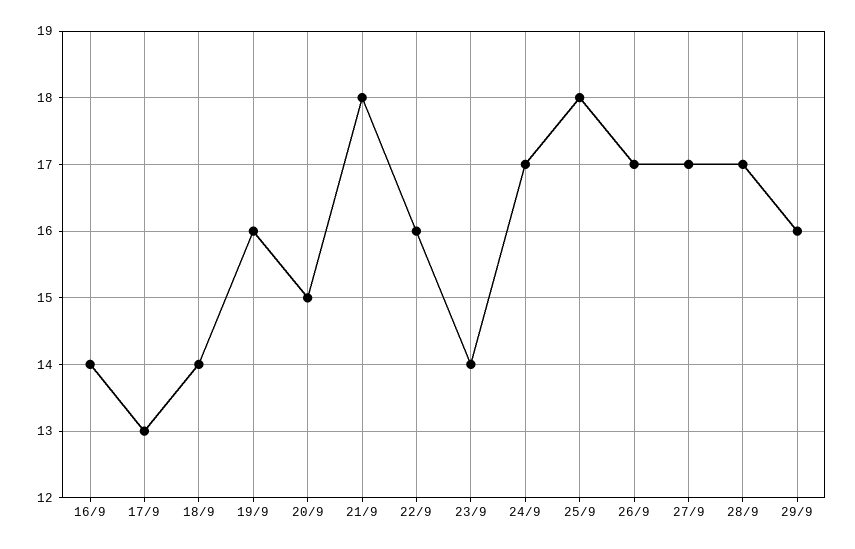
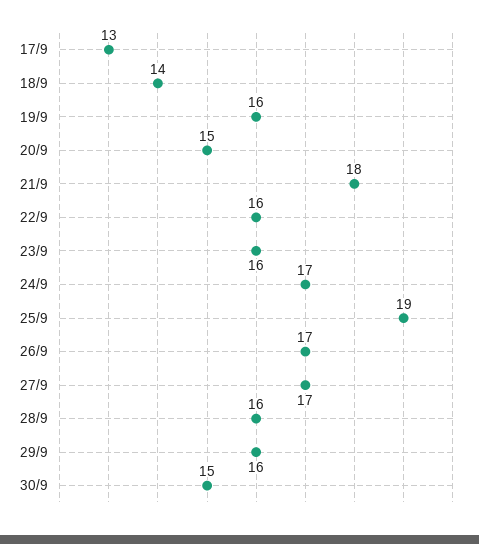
16/9: 14 -> none
23/9: 14 -> 16
25/9: 18 -> 19
28/9: 17 -> 16
30/9: none -> 15

